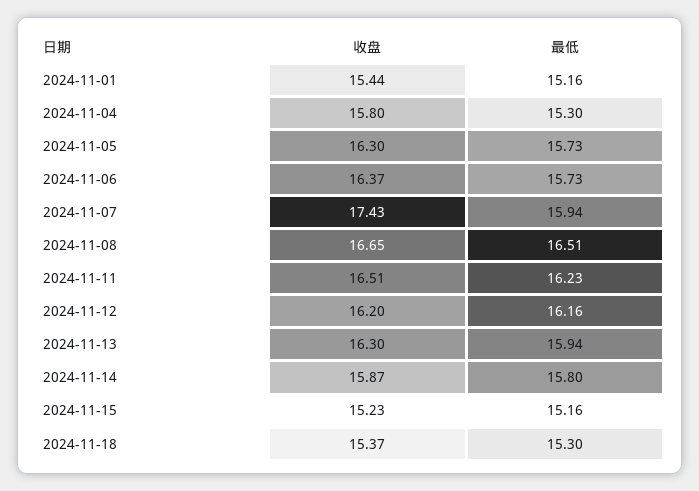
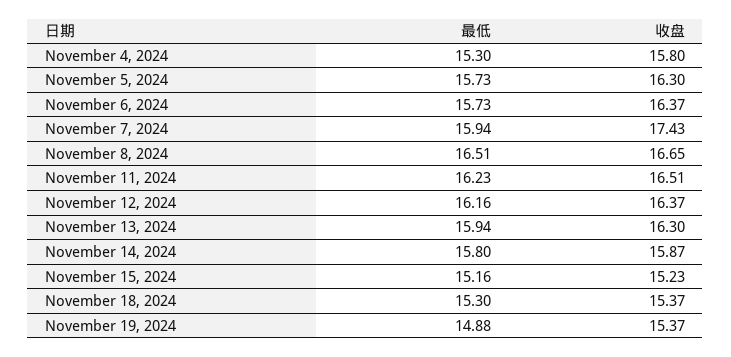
收盘, 2024-11-01: 15.44 -> none
最低, 2024-11-01: 15.16 -> none
收盘, 2024-11-12: 16.2 -> 16.37
最低, November 19, 2024: none -> 14.88
收盘, November 19, 2024: none -> 15.37

